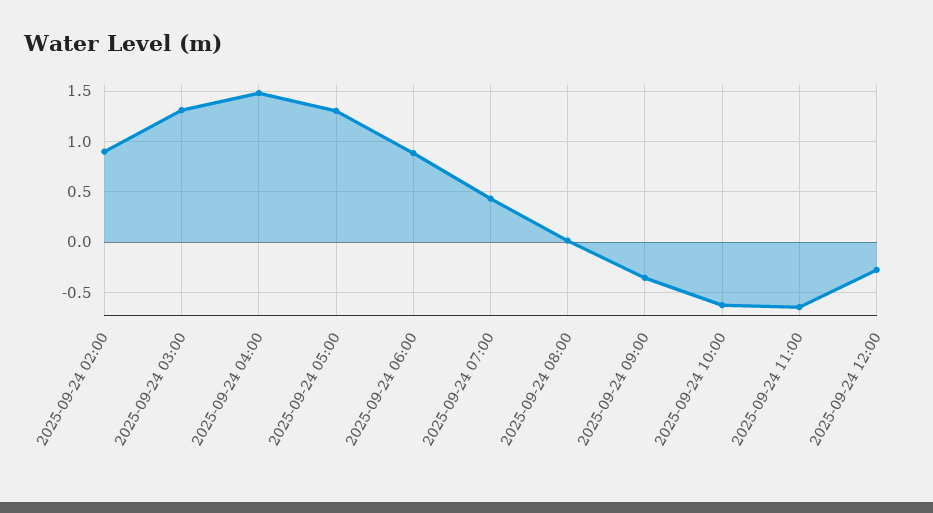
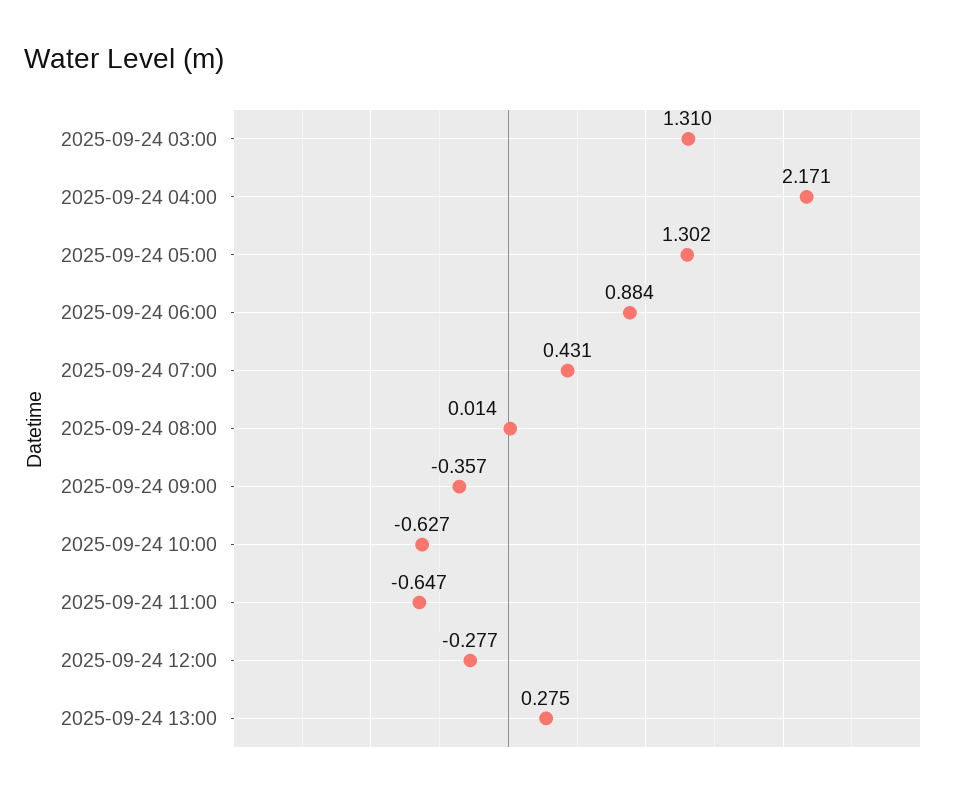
2025-09-24 02:00: 0.9 -> none
2025-09-24 04:00: 1.5 -> 2.171
2025-09-24 13:00: none -> 0.275

